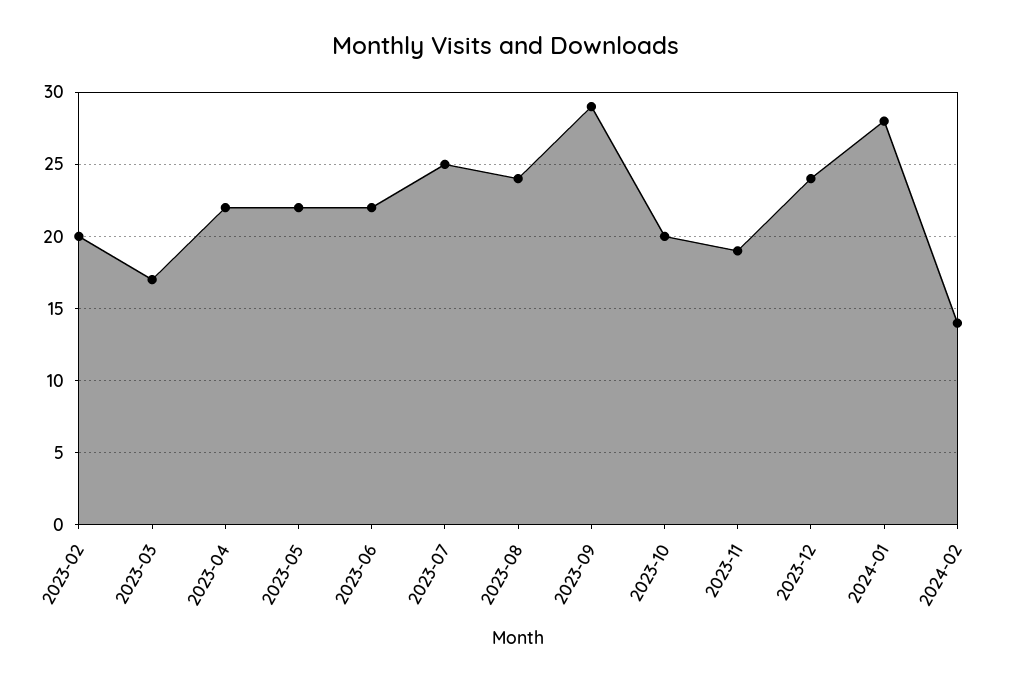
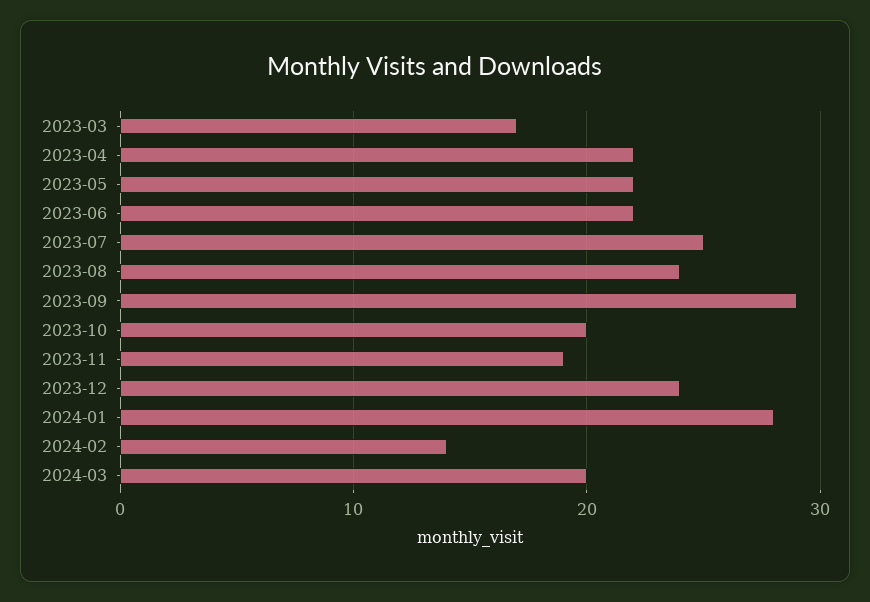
2023-02: 20 -> none
2024-03: none -> 20

